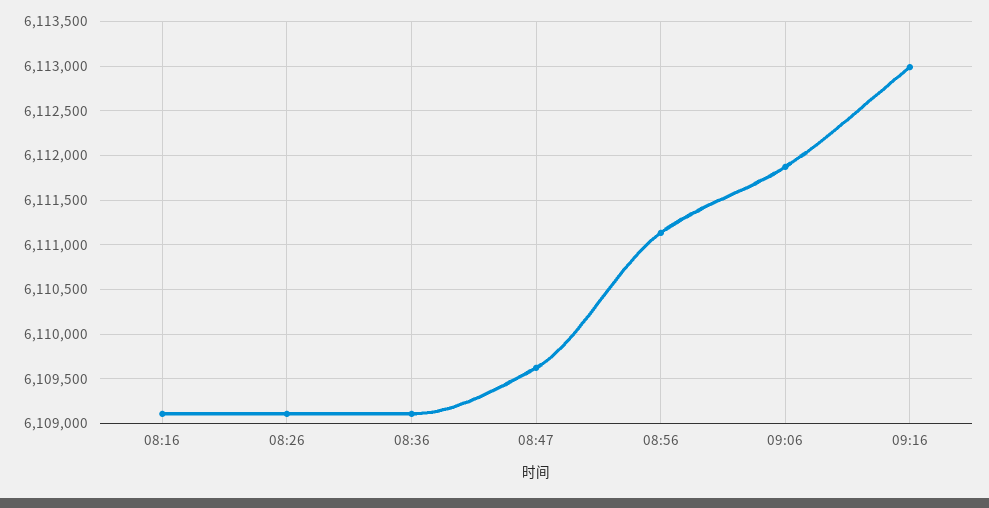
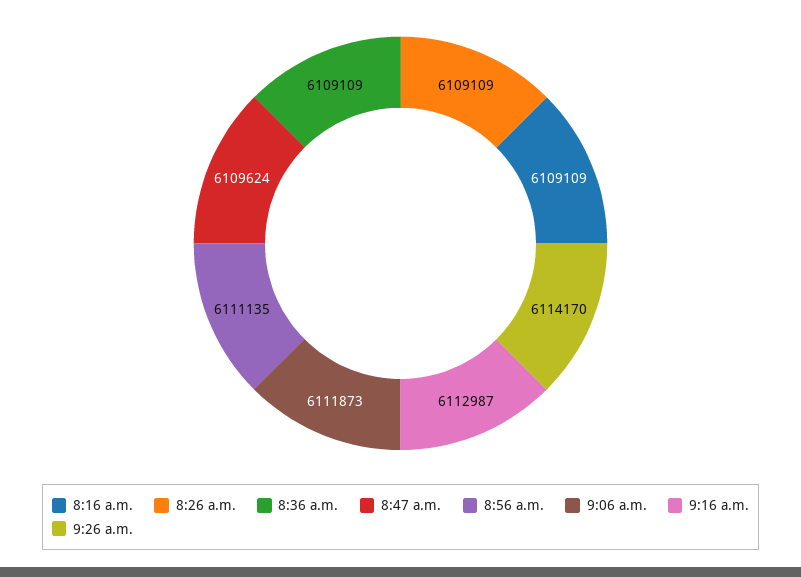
9:26 a.m.: none -> 6114170

